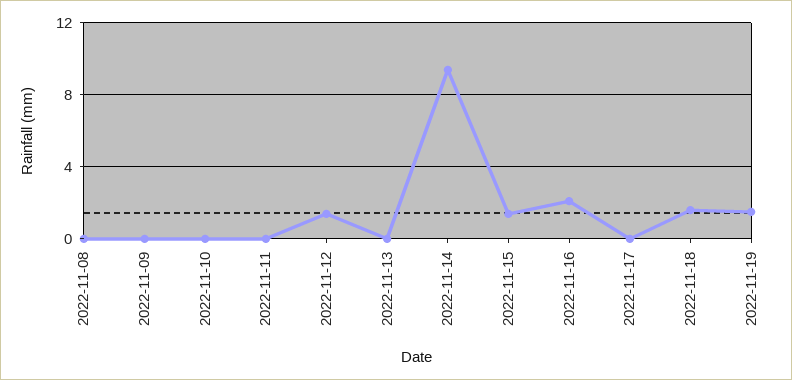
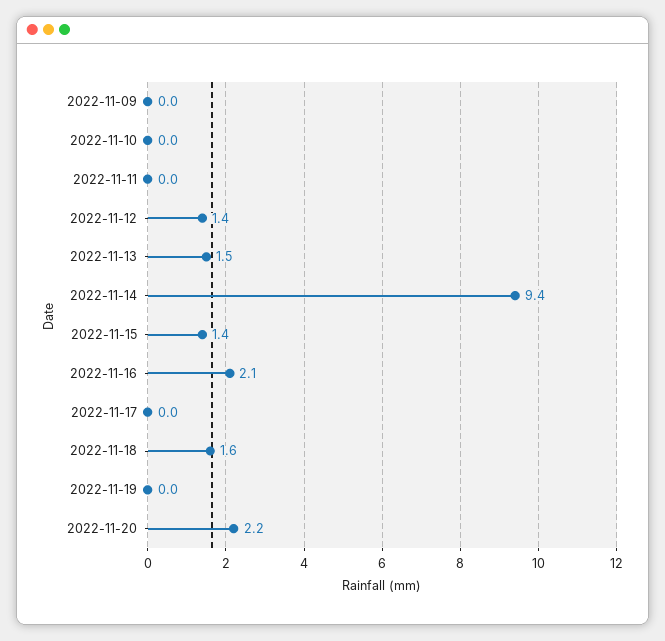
2022-11-08: 0 -> none
2022-11-13: 0 -> 1.5
2022-11-19: 1.5 -> 0
2022-11-20: none -> 2.2

